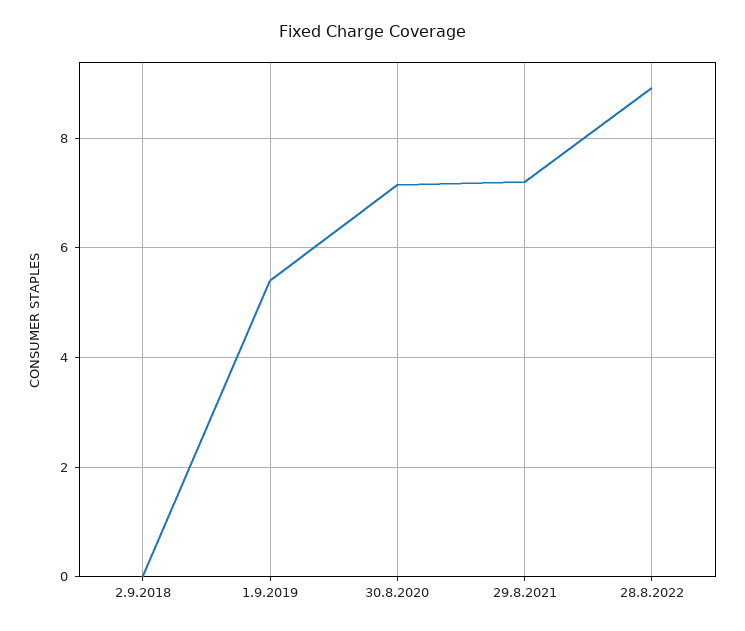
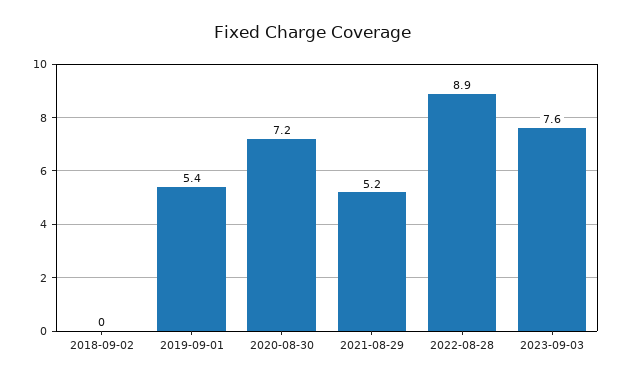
29.8.2021: 7.2 -> 5.2
2023-09-03: none -> 7.6

